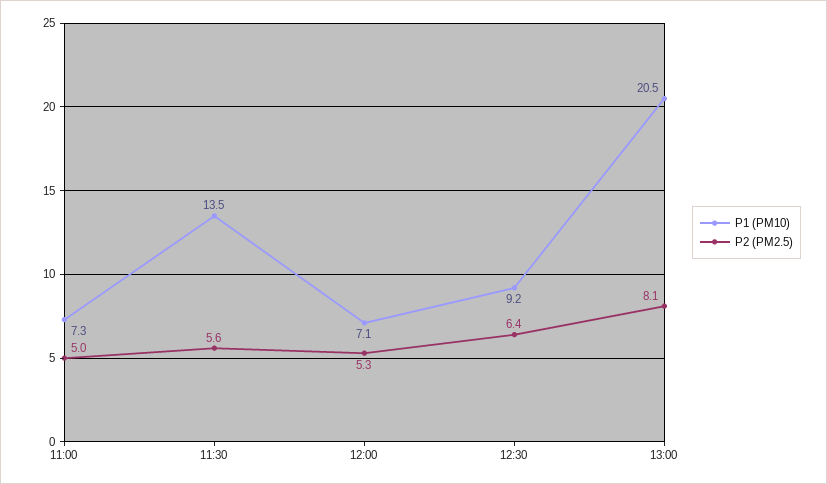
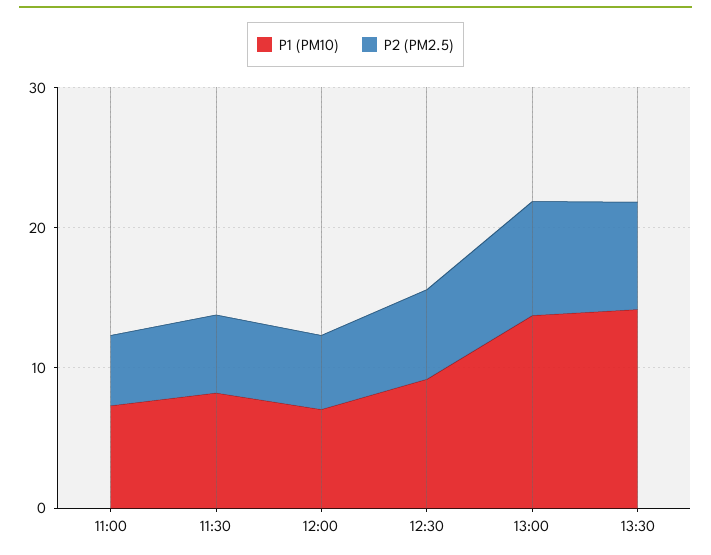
P1 (PM10), 11:30: 13.5 -> 8
P1 (PM10), 13:00: 20.5 -> 14
P1 (PM10), 13:30: none -> 14
P2 (PM2.5), 13:30: none -> 8

